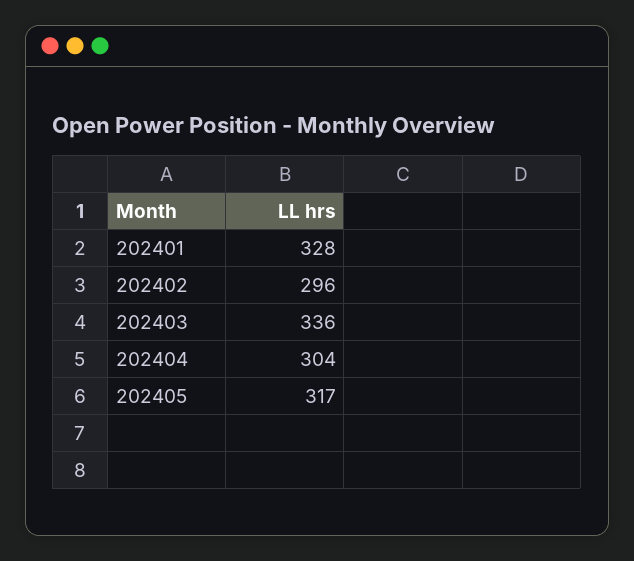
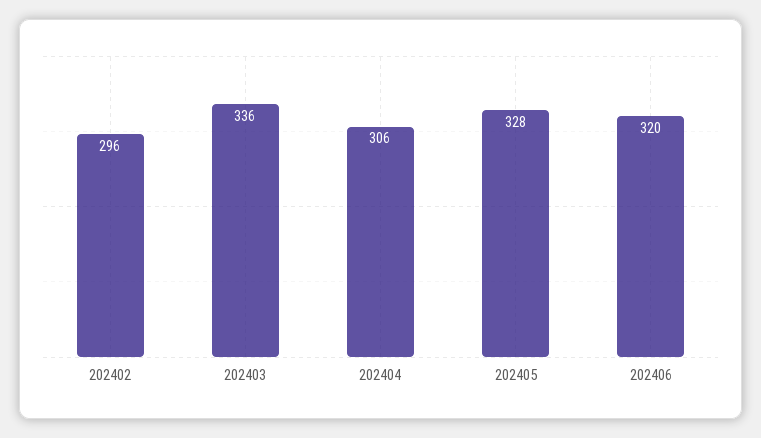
202401: 328 -> none
202404: 304 -> 306
202405: 317 -> 328
202406: none -> 320

